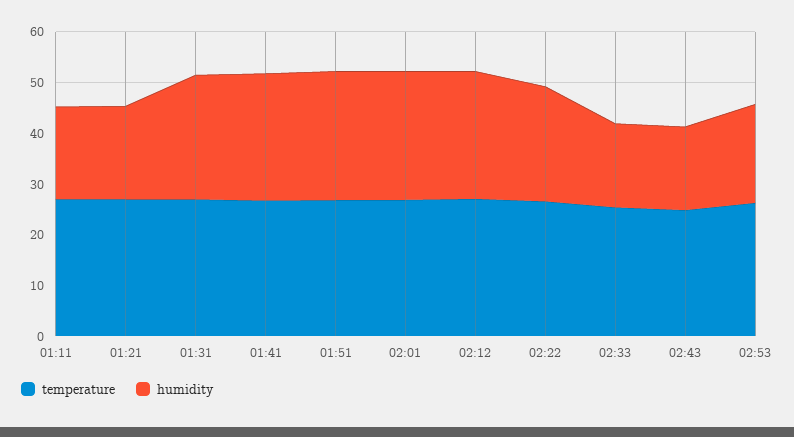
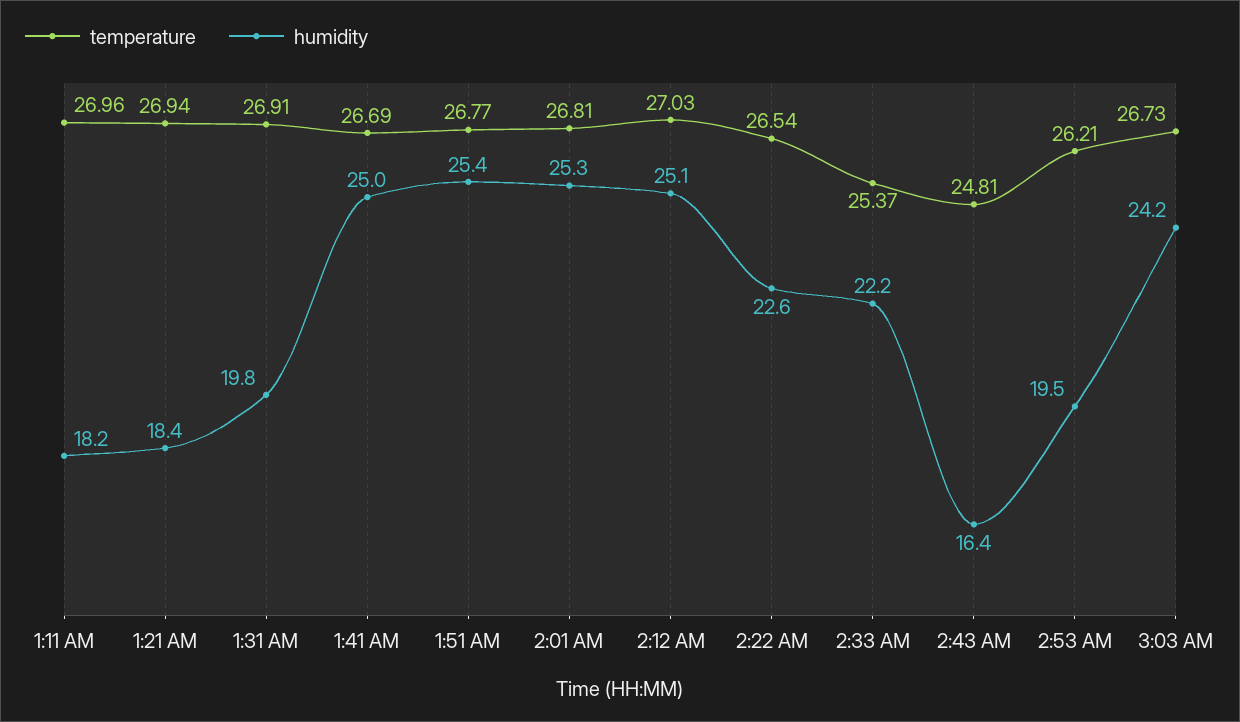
humidity, 01:31: 24 -> 19.8
humidity, 02:33: 16 -> 22.2
temperature, 3:03 AM: none -> 26.73
humidity, 3:03 AM: none -> 24.2

